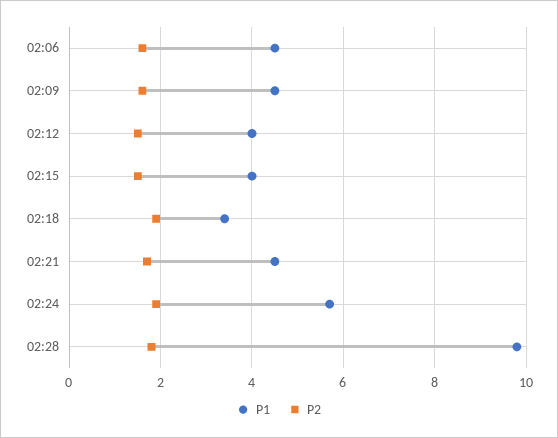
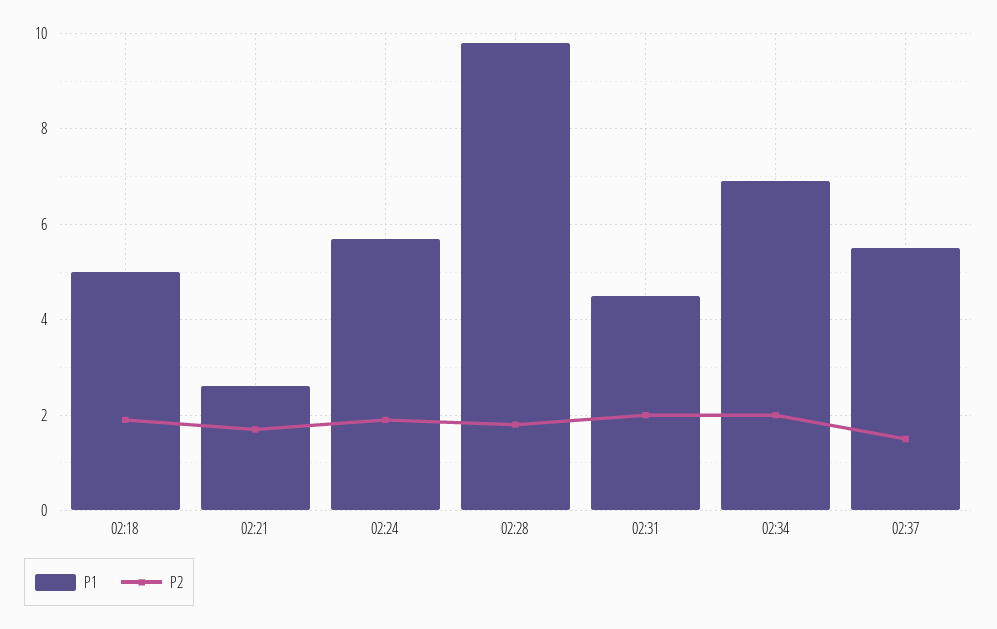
P1, 02:06: 4.5 -> none
P2, 02:06: 1.5 -> none
P1, 02:09: 4.5 -> none
P2, 02:09: 1.5 -> none
P1, 02:12: 4 -> none
P2, 02:12: 1.5 -> none
P1, 02:15: 4 -> none
P2, 02:15: 1.5 -> none
P1, 02:18: 3.5 -> 5
P1, 02:21: 4.5 -> 2.5
P1, 02:31: none -> 4.5
P2, 02:31: none -> 2
P1, 02:34: none -> 7
P2, 02:34: none -> 2
P1, 02:37: none -> 5.5
P2, 02:37: none -> 1.5

